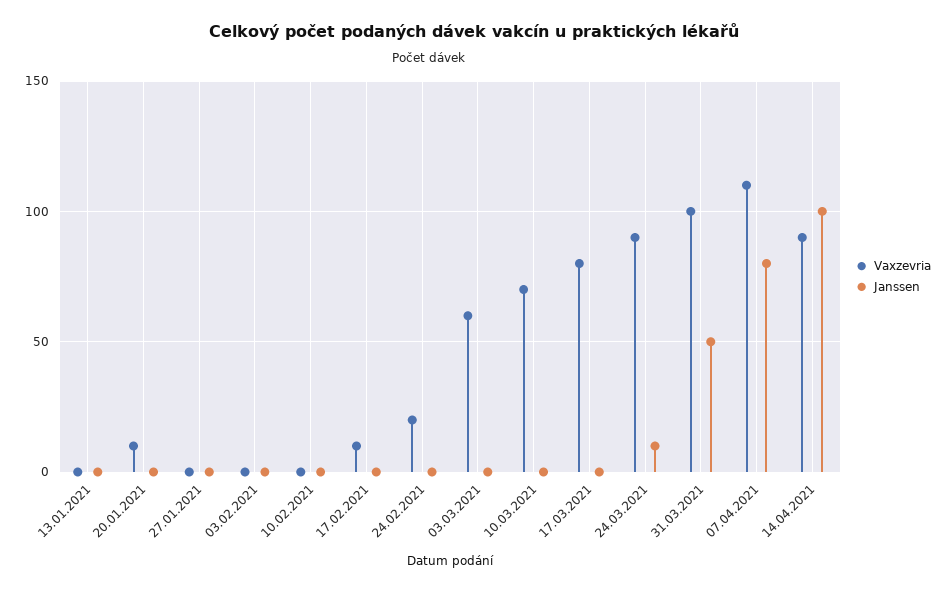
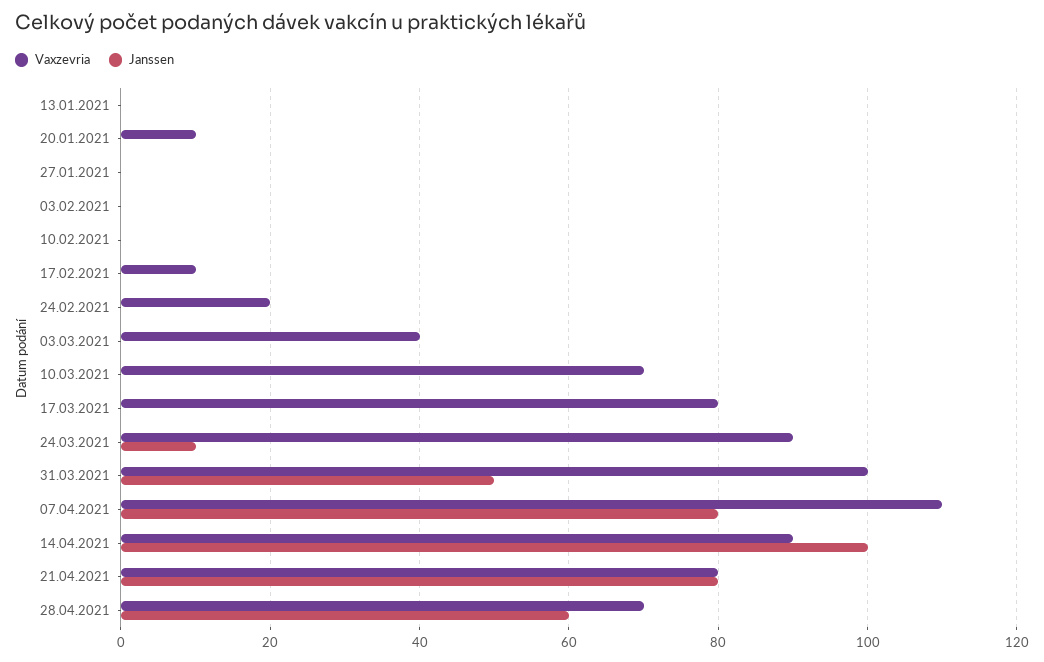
Vaxzevria, 03.03.2021: 60 -> 40
Vaxzevria, 21.04.2021: none -> 80
Janssen, 21.04.2021: none -> 80
Vaxzevria, 28.04.2021: none -> 70
Janssen, 28.04.2021: none -> 60

